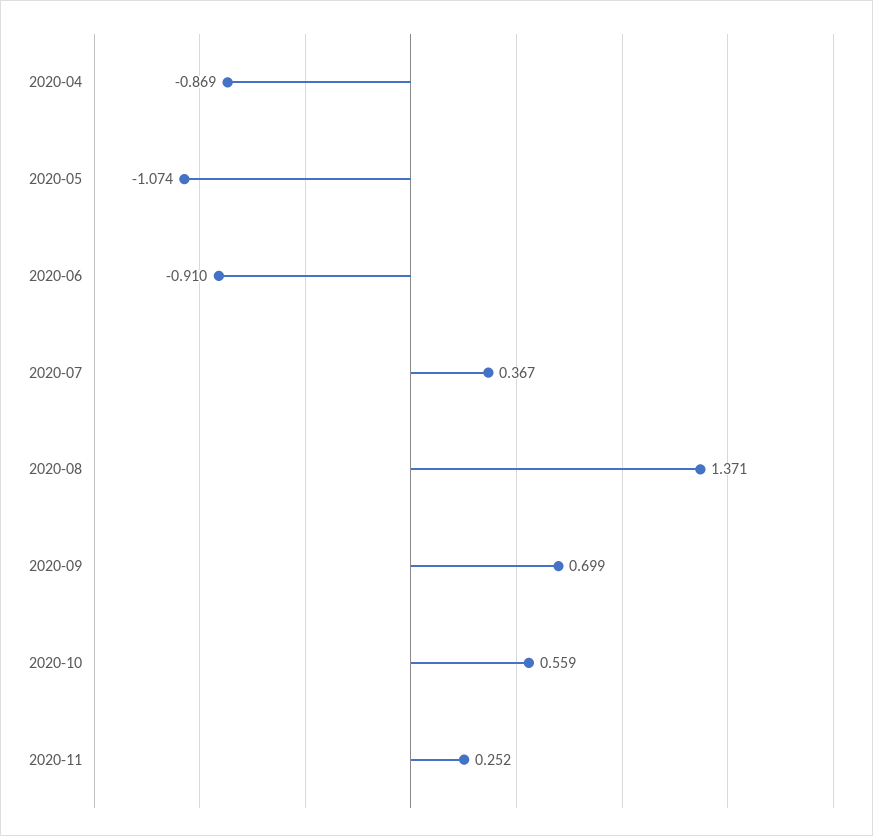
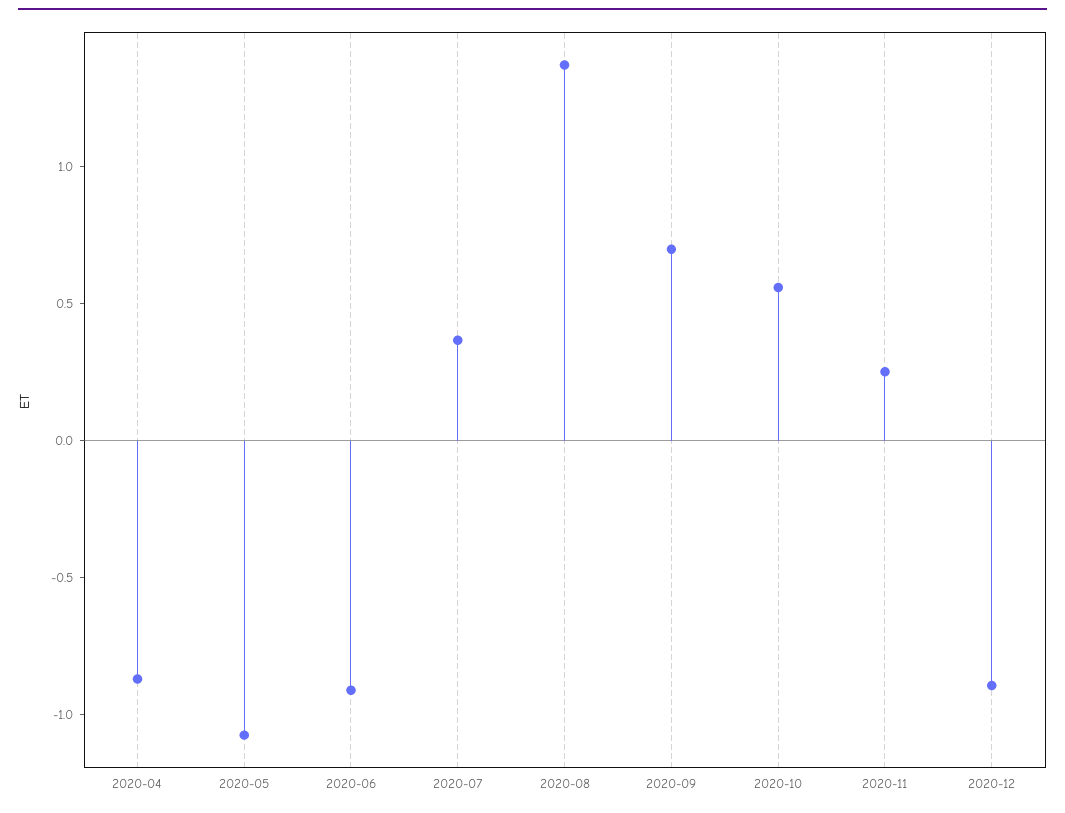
2020-12: none -> -0.9

